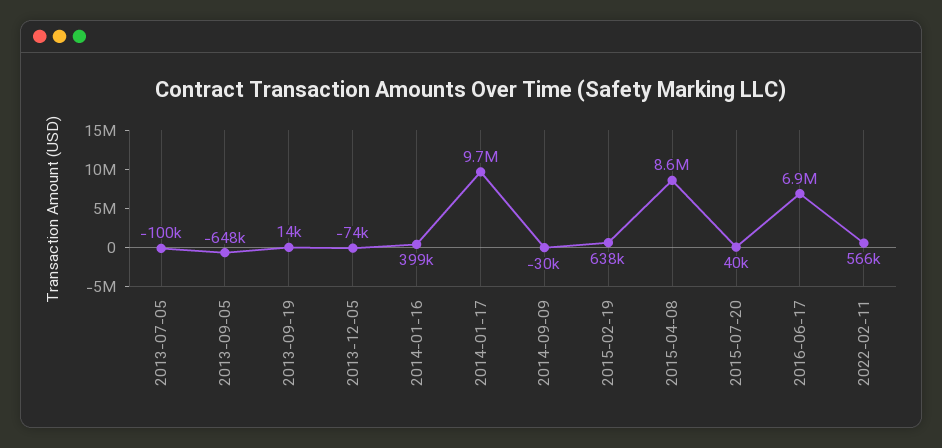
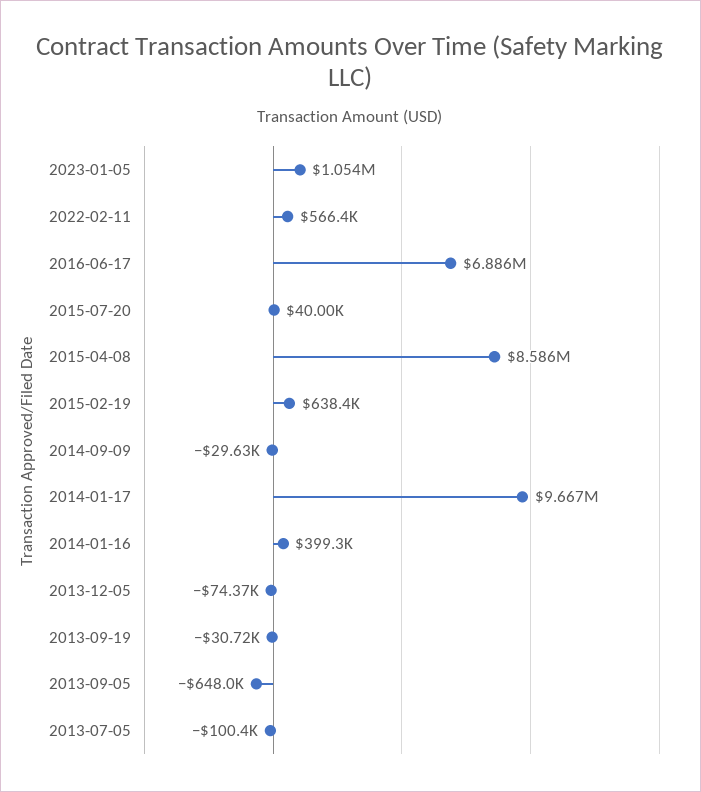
2013-09-19: 14000 -> -30720
2023-01-05: none -> 1054000

